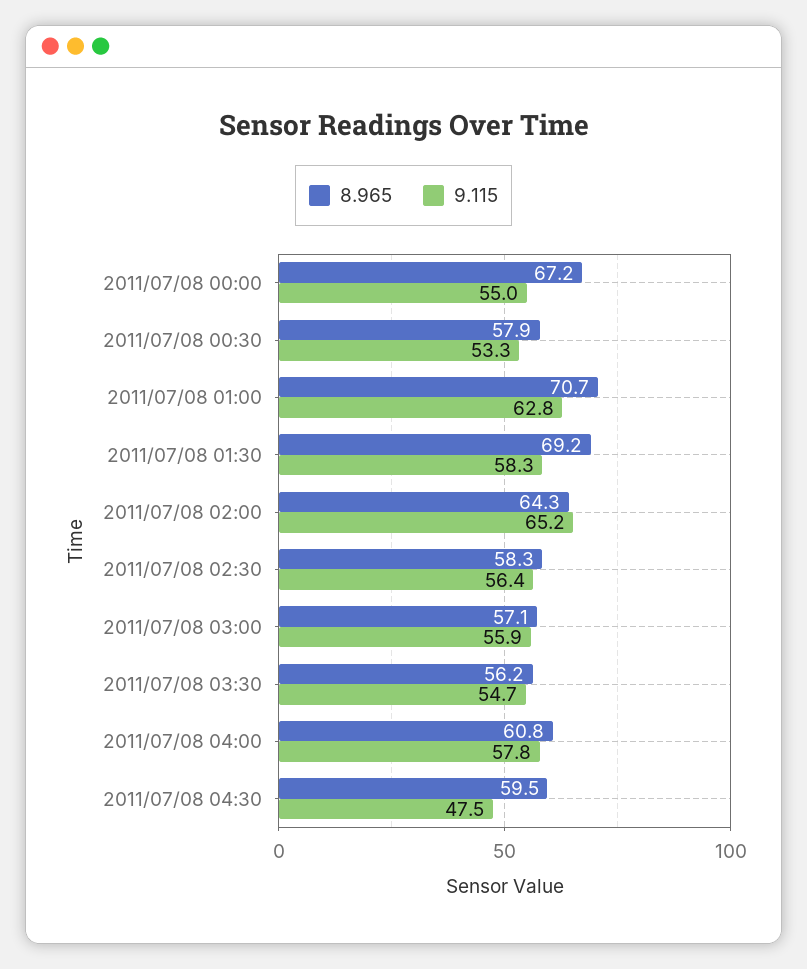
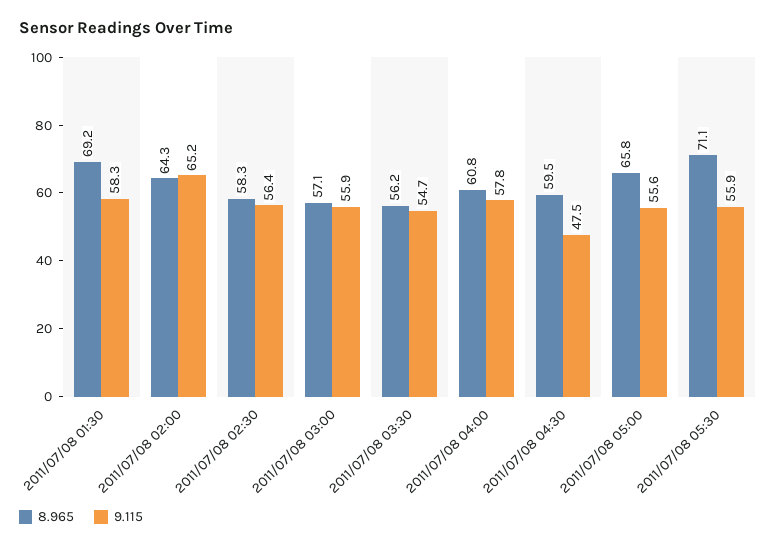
8.965, 2011/07/08 00:00: 67.2 -> none
9.115, 2011/07/08 00:00: 55 -> none
8.965, 2011/07/08 00:30: 57.9 -> none
9.115, 2011/07/08 00:30: 53.3 -> none
8.965, 2011/07/08 01:00: 70.7 -> none
9.115, 2011/07/08 01:00: 62.8 -> none
8.965, 2011/07/08 05:00: none -> 65.8
9.115, 2011/07/08 05:00: none -> 55.6
8.965, 2011/07/08 05:30: none -> 71.1
9.115, 2011/07/08 05:30: none -> 55.9

